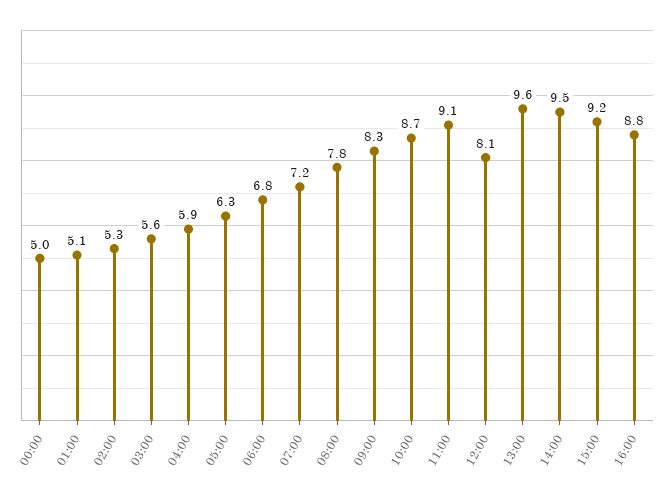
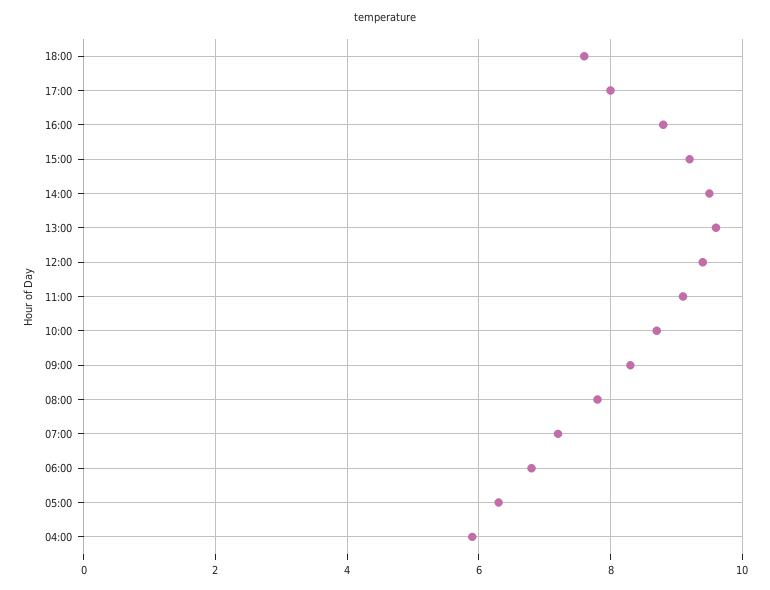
00:00: 5 -> none
01:00: 5.1 -> none
02:00: 5.3 -> none
03:00: 5.6 -> none
12:00: 8.1 -> 9.5
18:00: none -> 7.5
17:00: none -> 8

